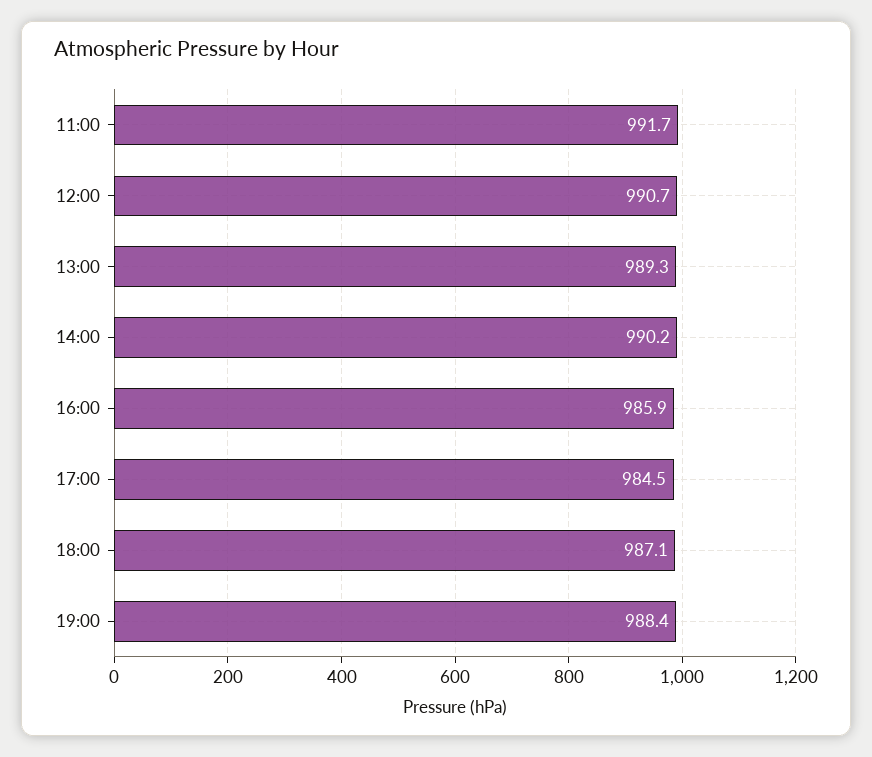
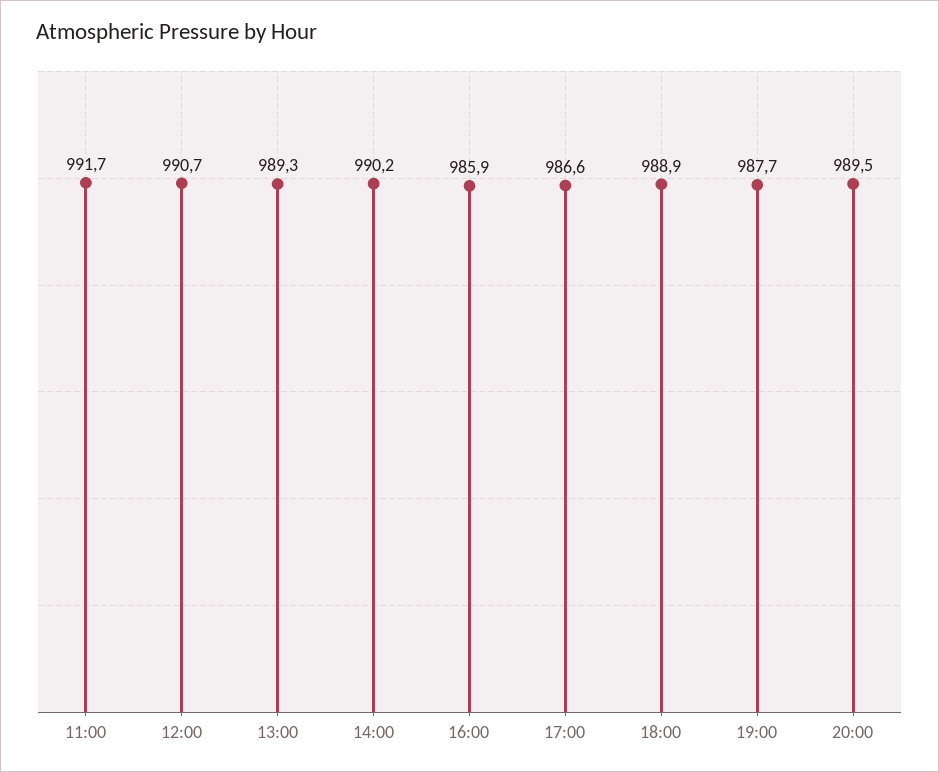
17:00: 984.5 -> 986.6
18:00: 987.1 -> 988.9
19:00: 988.4 -> 987.7
20:00: none -> 989.5

